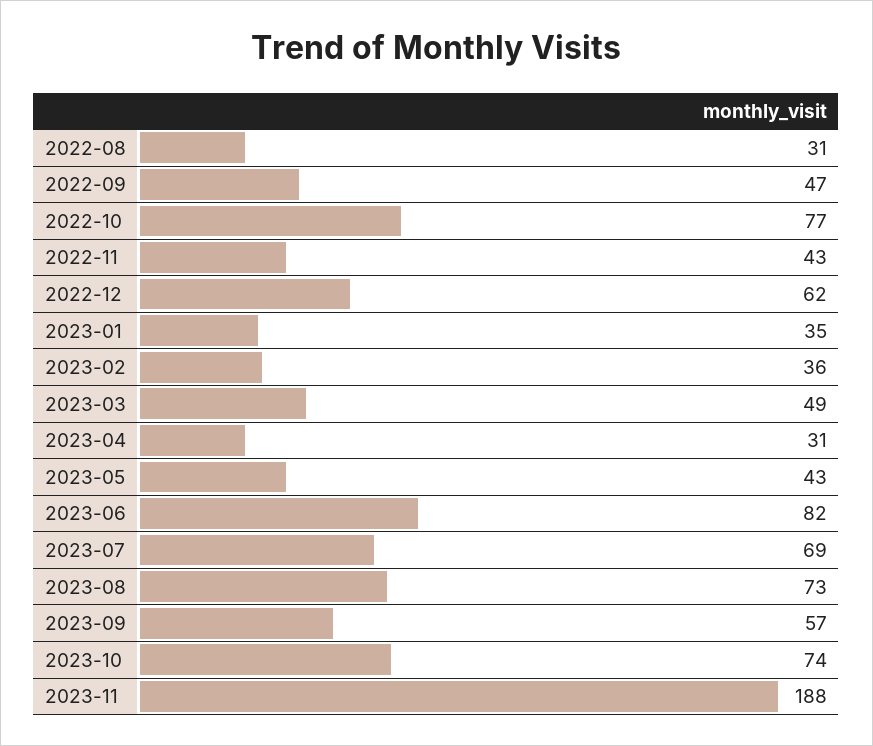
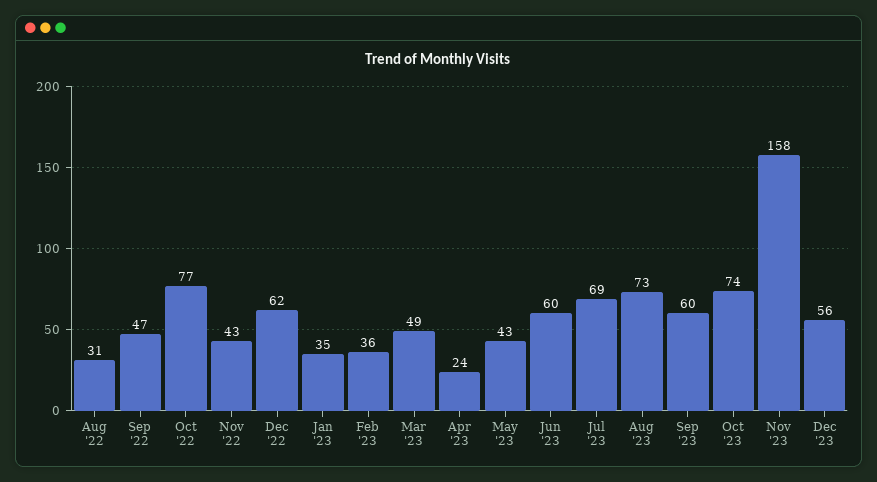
2023-04: 31 -> 24
2023-06: 82 -> 60
2023-09: 57 -> 60
2023-11: 188 -> 158
Dec '23: none -> 56

